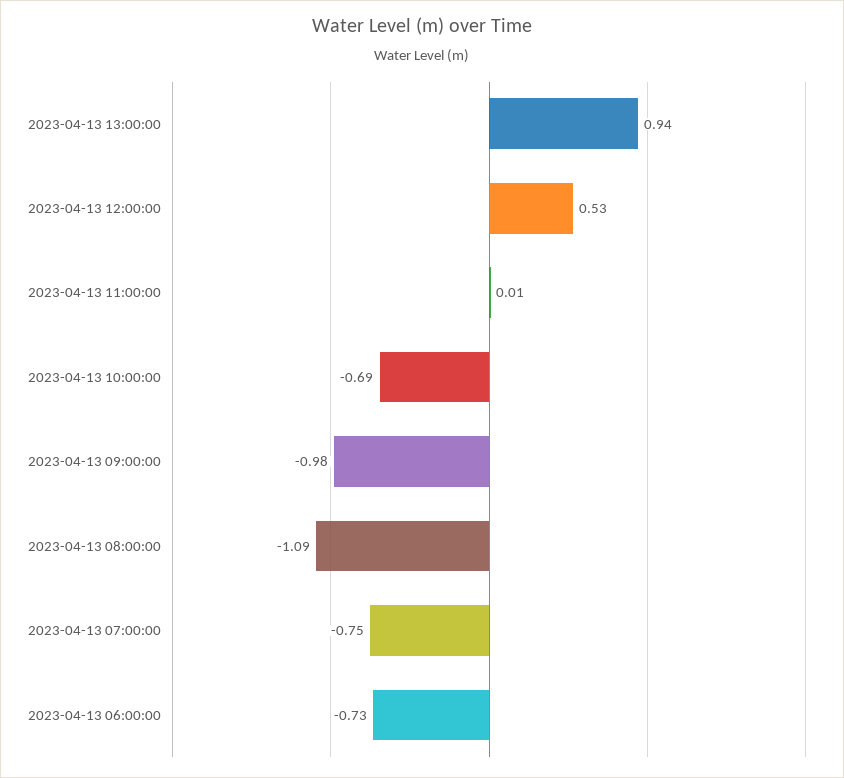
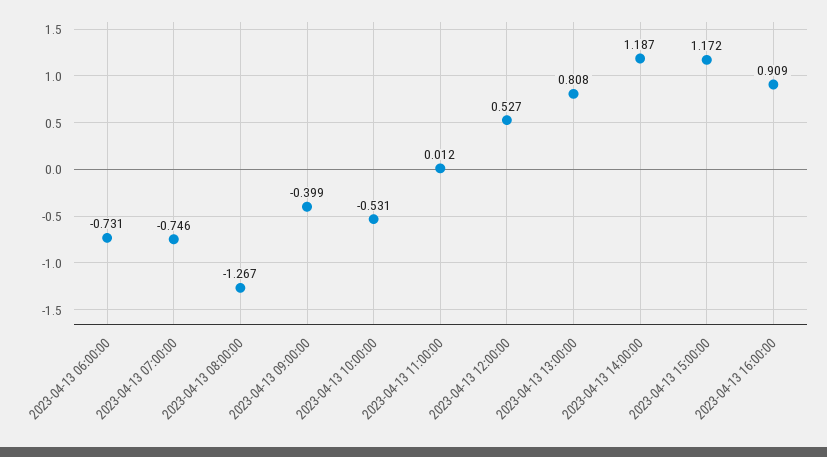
2023-04-13 13:00:00: 0.94 -> 0.808
2023-04-13 10:00:00: -0.69 -> -0.531
2023-04-13 09:00:00: -0.98 -> -0.399
2023-04-13 08:00:00: -1.09 -> -1.267
2023-04-13 14:00:00: none -> 1.187
2023-04-13 15:00:00: none -> 1.172
2023-04-13 16:00:00: none -> 0.909

